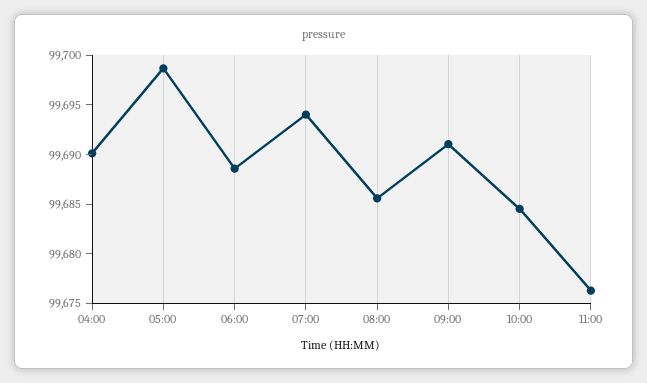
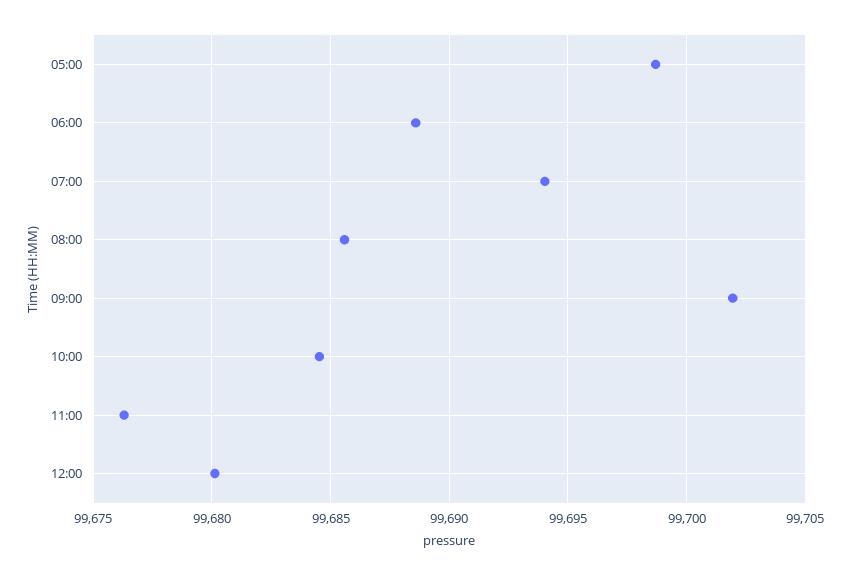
04:00: 99690 -> none
09:00: 99691 -> 99702
12:00: none -> 99680

